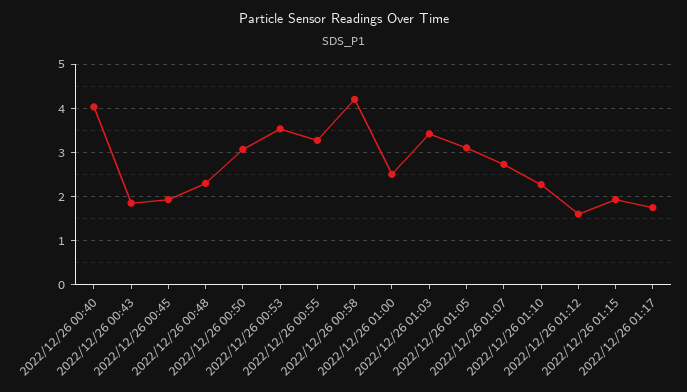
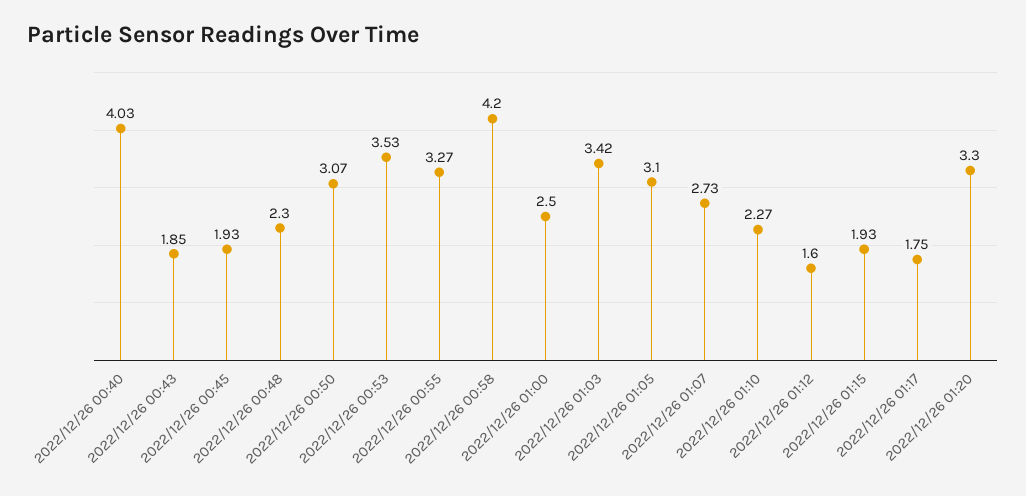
2022/12/26 01:20: none -> 3.3

